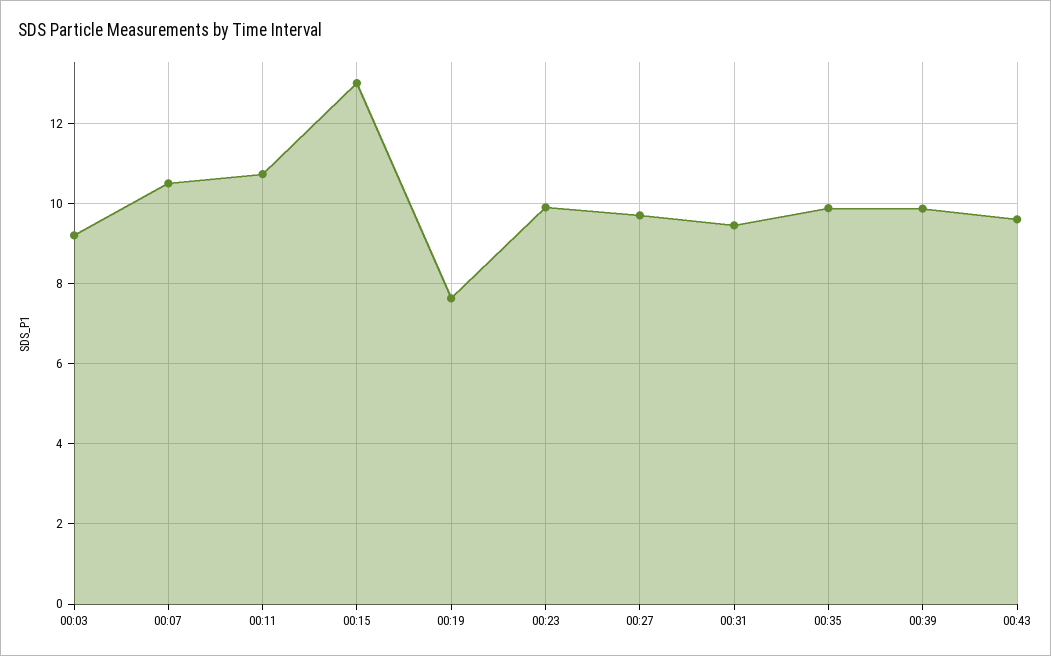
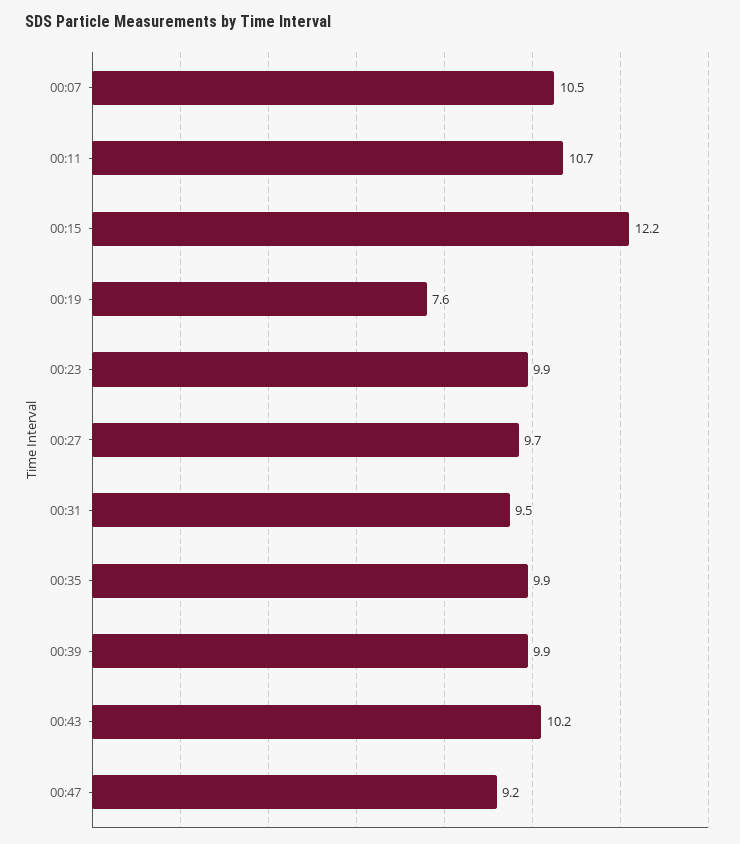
00:03: 9.2 -> none
00:15: 13 -> 12.2
00:43: 9.6 -> 10.2
00:47: none -> 9.2

